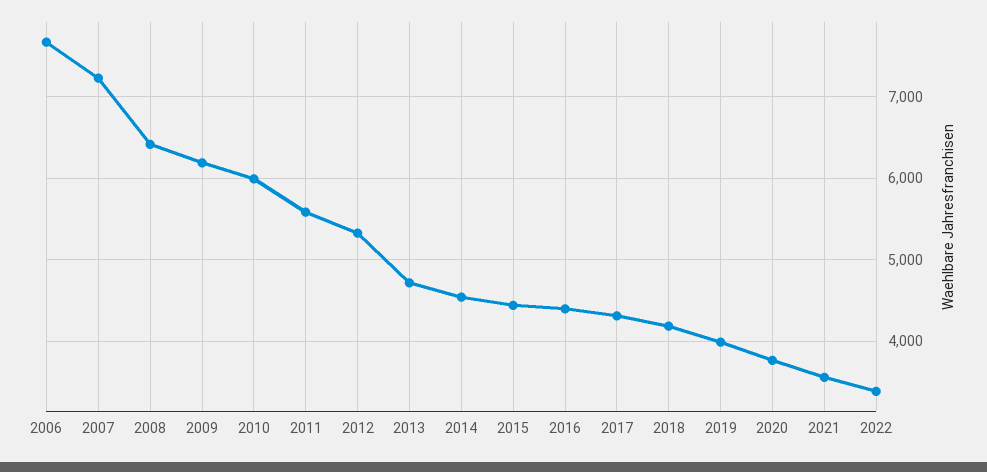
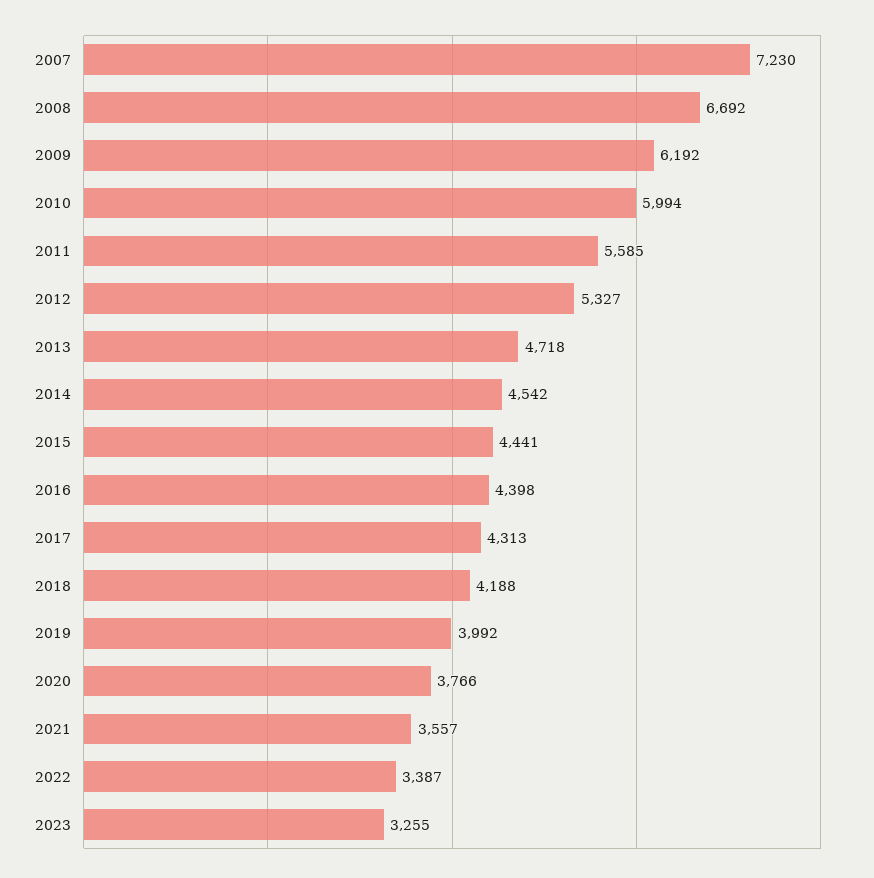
2006: 7700 -> none
2008: 6400 -> 6692
2023: none -> 3255

